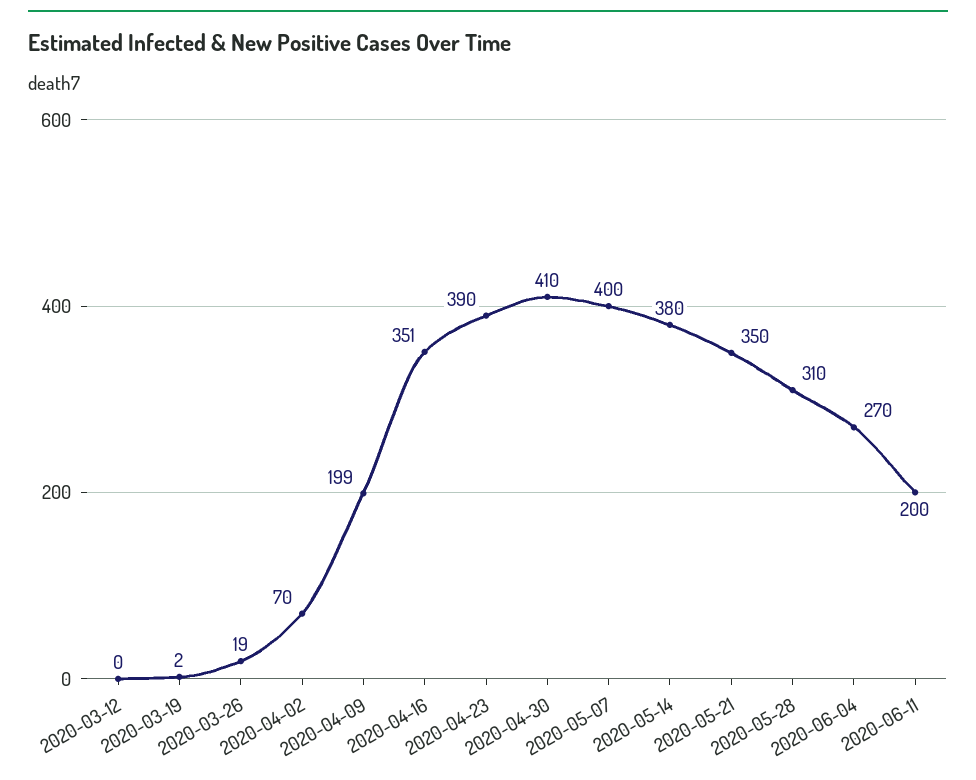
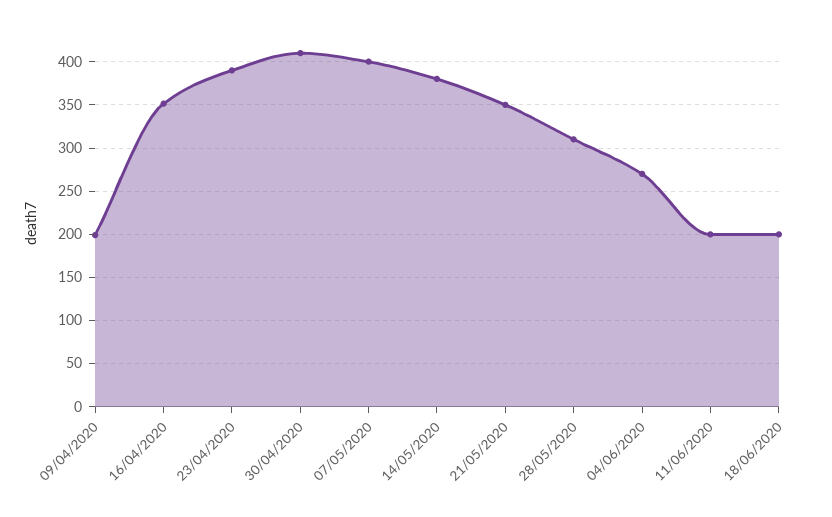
2020-03-12: 0 -> none
2020-03-19: 2 -> none
2020-03-26: 19 -> none
2020-04-02: 70 -> none
18/06/2020: none -> 200

